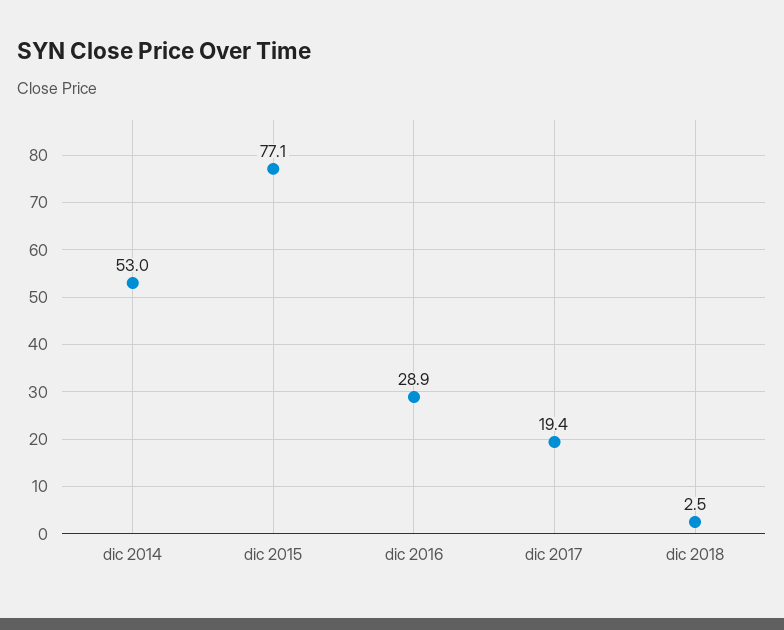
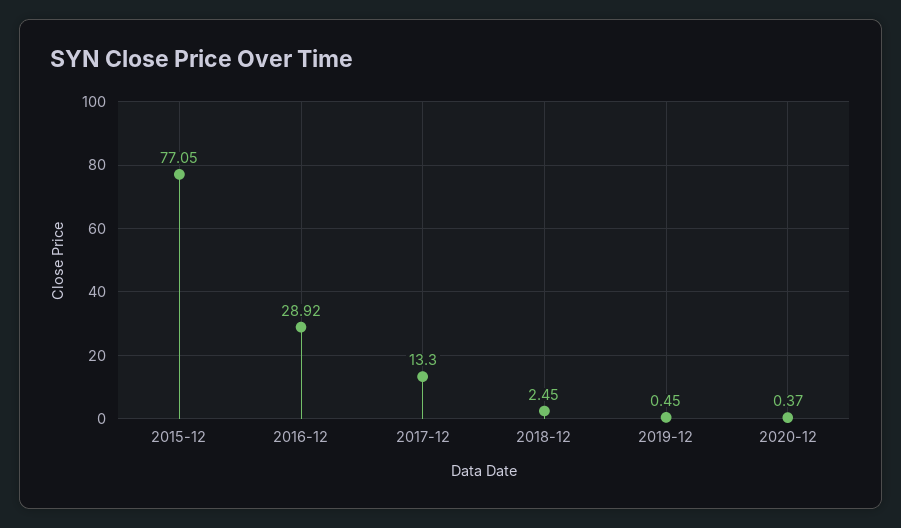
dic 2014: 53 -> none
dic 2017: 19.4 -> 13.3
2019-12: none -> 0.45
2020-12: none -> 0.37

